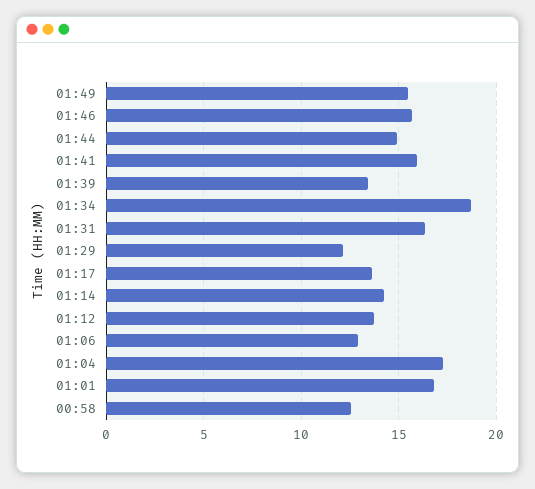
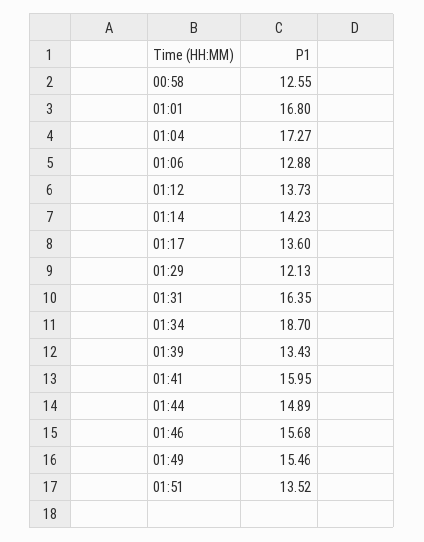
01:51: none -> 13.52

